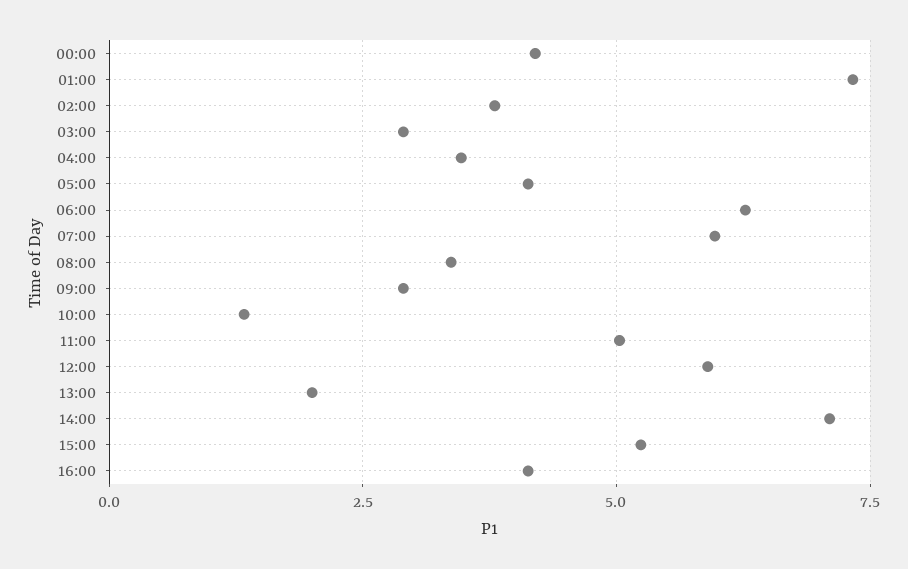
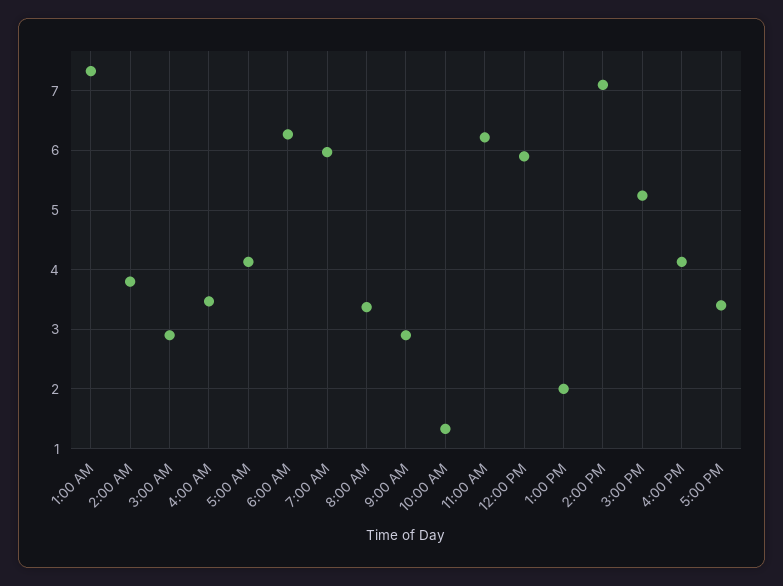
00:00: 4.25 -> none
11:00: 5 -> 6.2
5:00 PM: none -> 3.4

